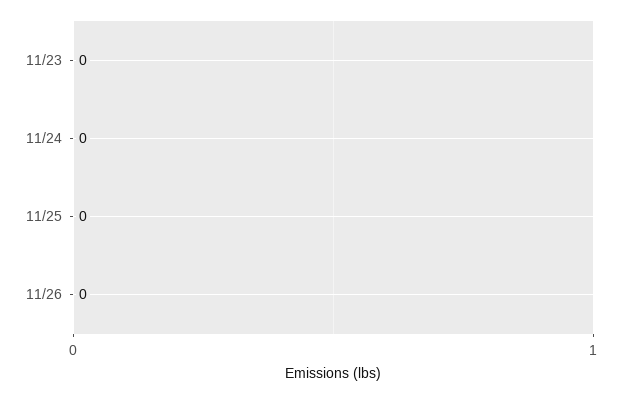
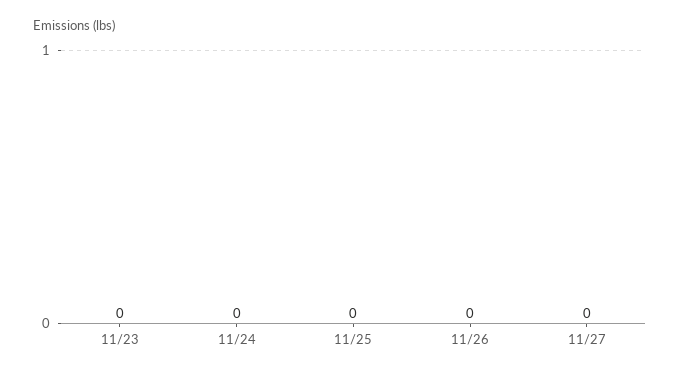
11/27: none -> 0

